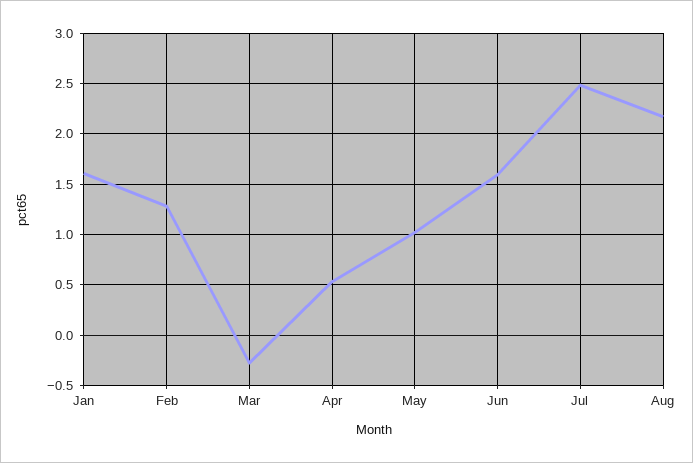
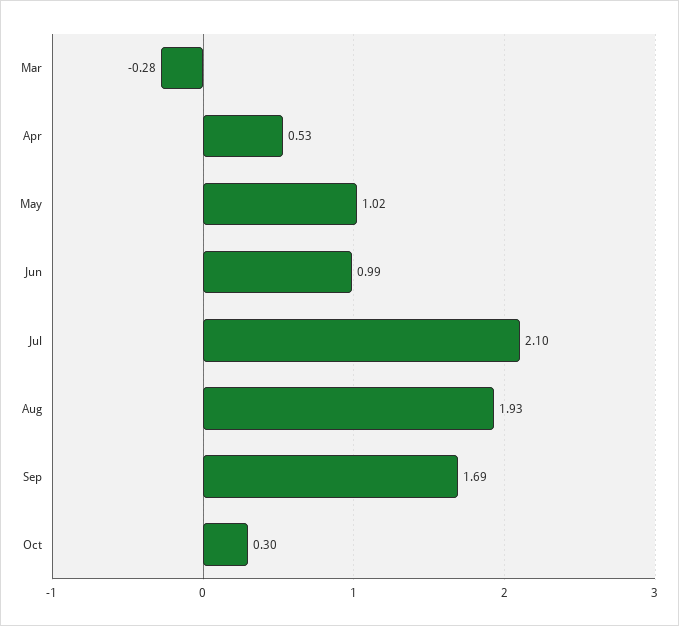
Jan: 1.6 -> none
Feb: 1.3 -> none
Jun: 1.6 -> 0.99
Jul: 2.5 -> 2.1
Aug: 2.2 -> 1.93
Sep: none -> 1.69
Oct: none -> 0.3

